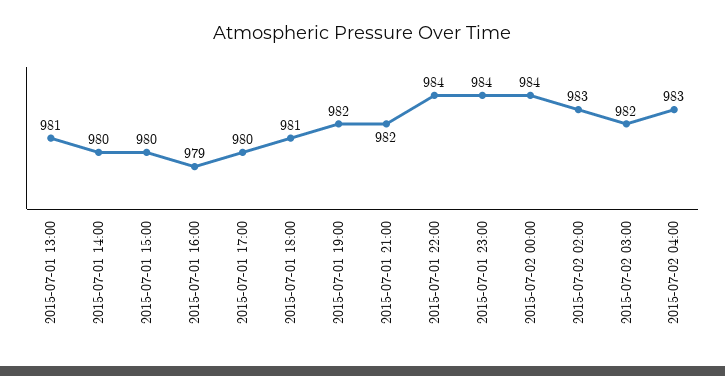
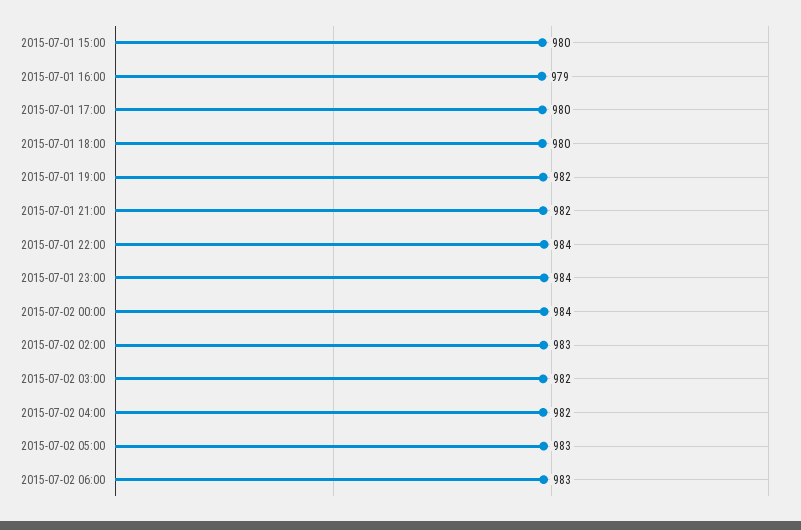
2015-07-01 13:00: 981 -> none
2015-07-01 14:00: 980 -> none
2015-07-01 18:00: 981 -> 980
2015-07-02 04:00: 983 -> 982
2015-07-02 05:00: none -> 983
2015-07-02 06:00: none -> 983

